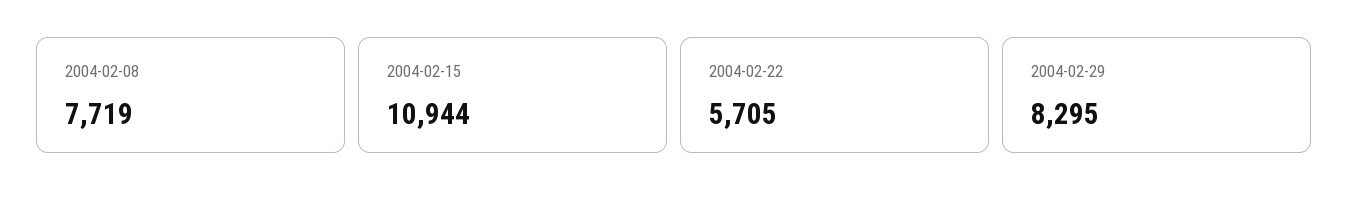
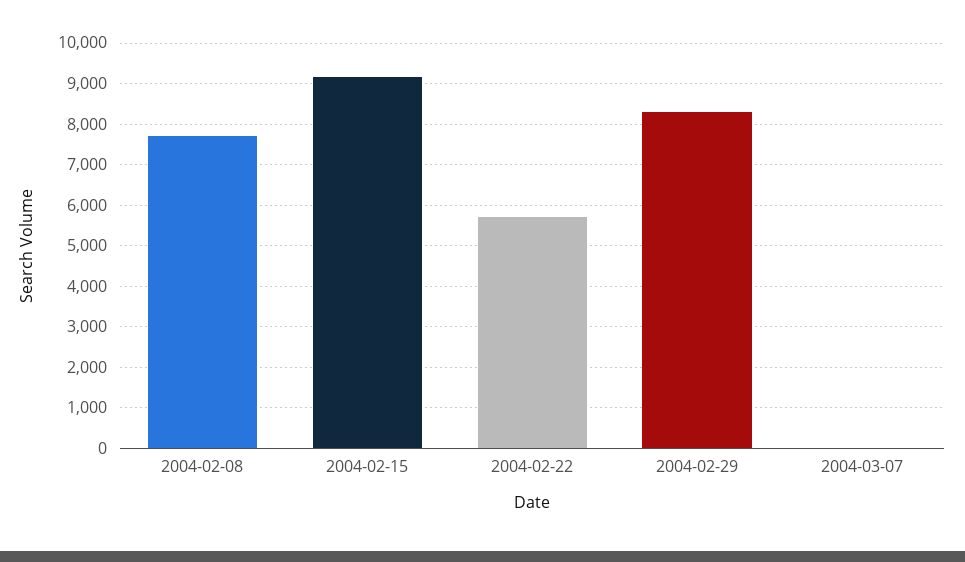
2004-02-15: 10944 -> 9200
2004-03-07: none -> 0

